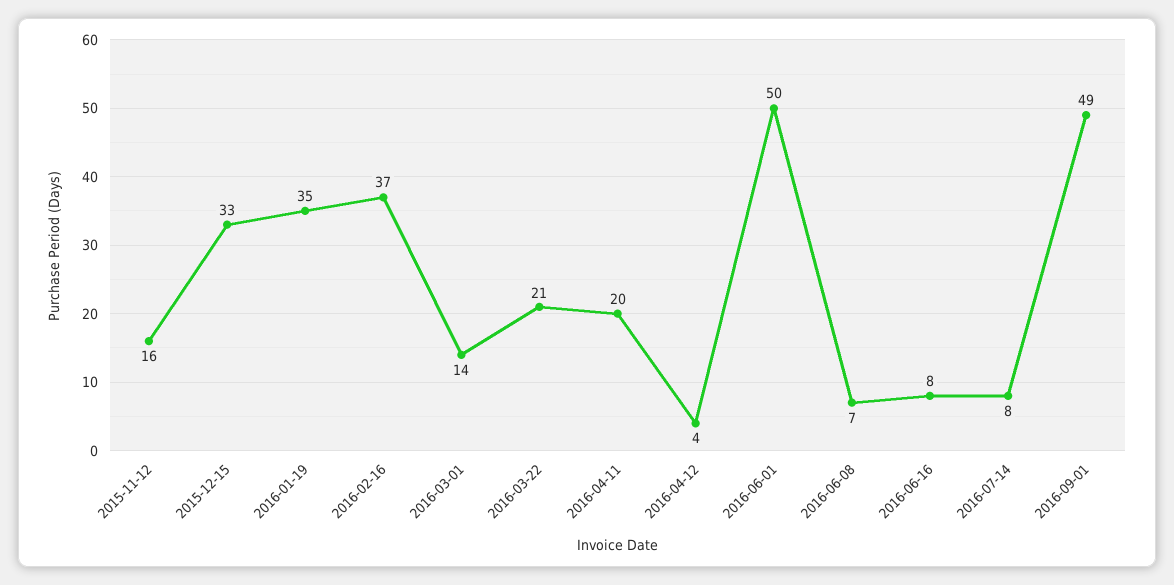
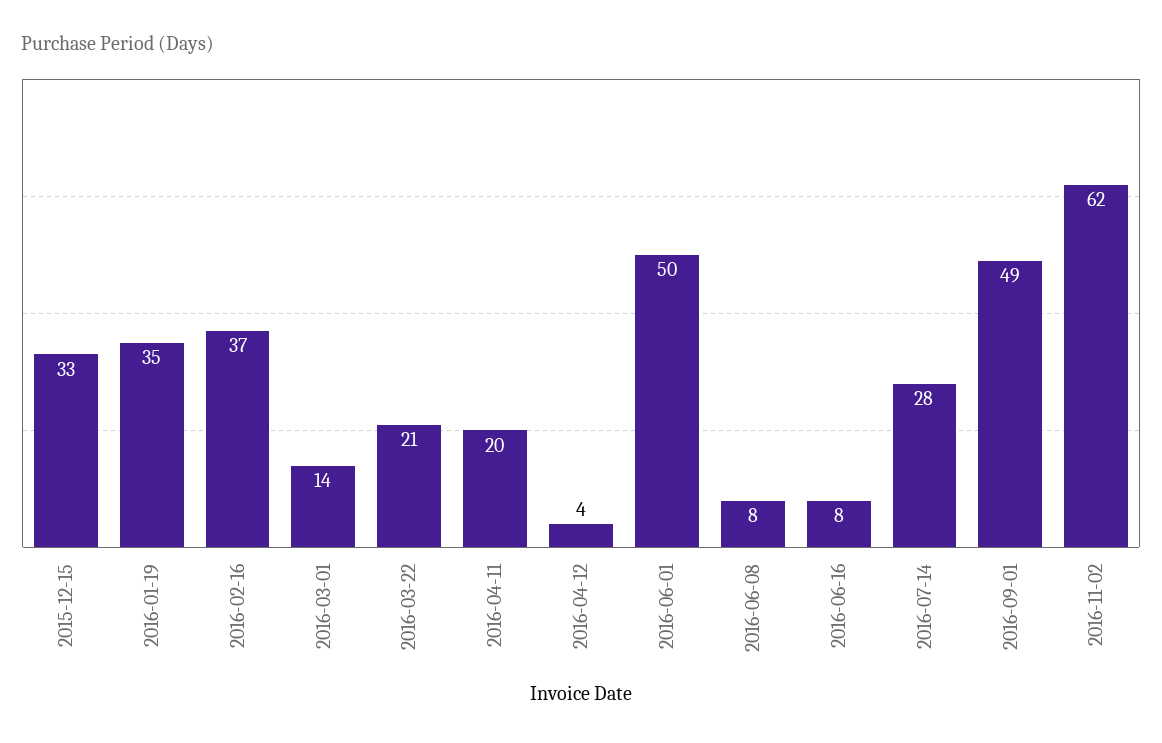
2015-11-12: 16 -> none
2016-06-08: 7 -> 8
2016-07-14: 8 -> 28
2016-11-02: none -> 62

